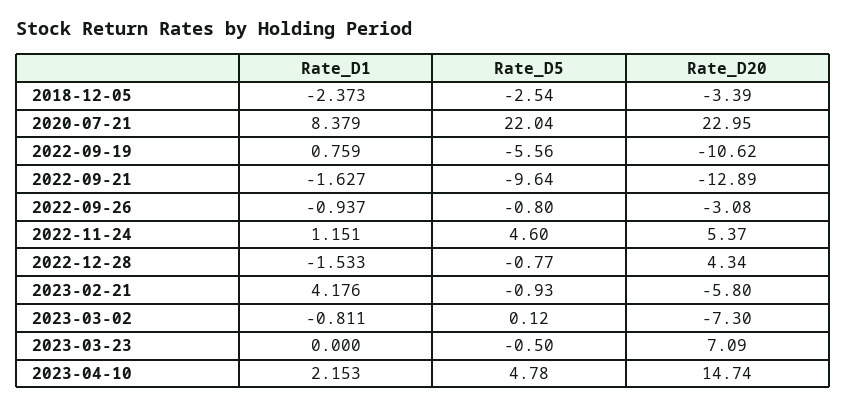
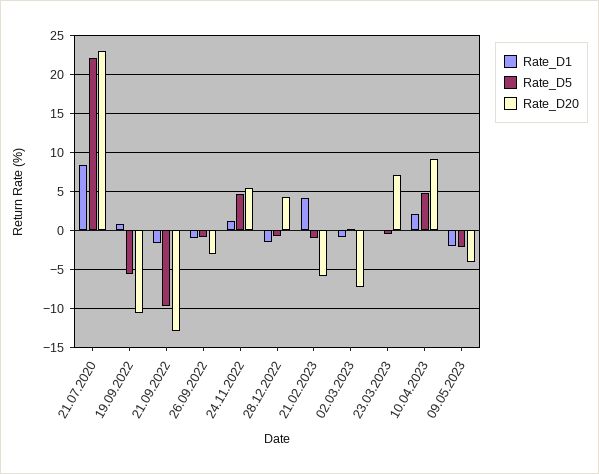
Rate_D1, 2018-12-05: -2.373 -> none
Rate_D5, 2018-12-05: -2.54 -> none
Rate_D20, 2018-12-05: -3.39 -> none
Rate_D20, 2023-04-10: 14.74 -> 9
Rate_D1, 09.05.2023: none -> -2
Rate_D5, 09.05.2023: none -> -2
Rate_D20, 09.05.2023: none -> -4

